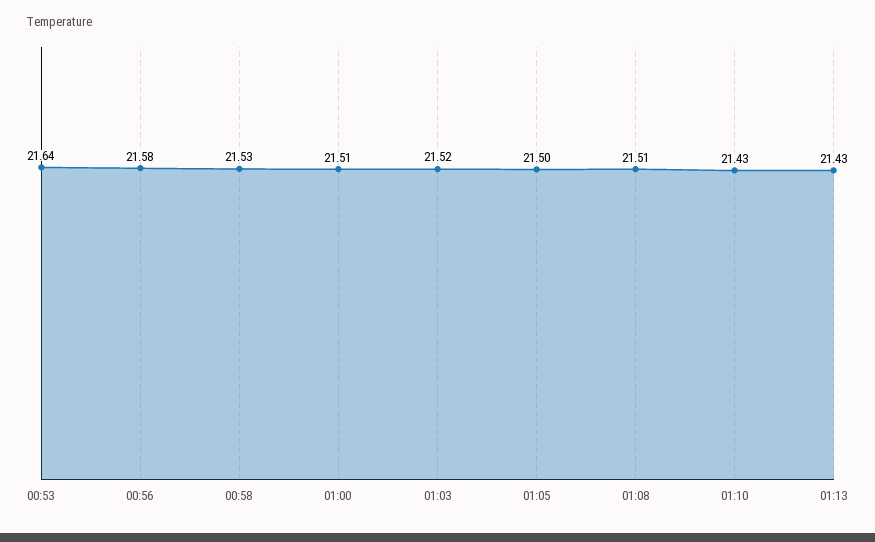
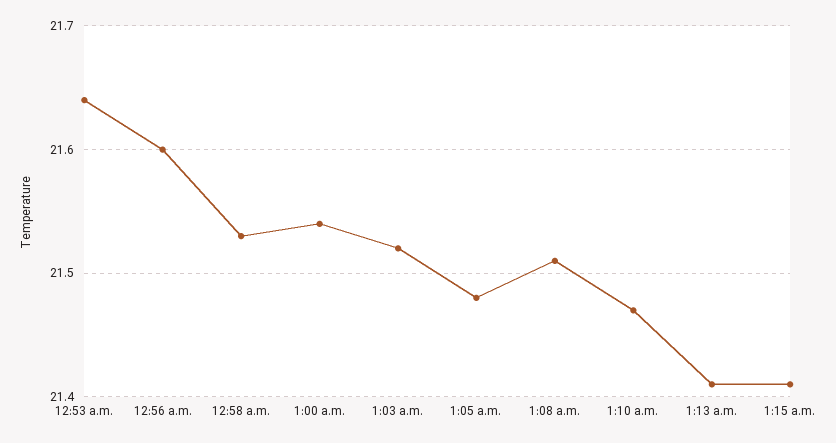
00:56: 21.58 -> 21.6
01:00: 21.51 -> 21.54
01:05: 21.5 -> 21.48
01:10: 21.43 -> 21.47
01:13: 21.43 -> 21.41
1:15 a.m.: none -> 21.41

